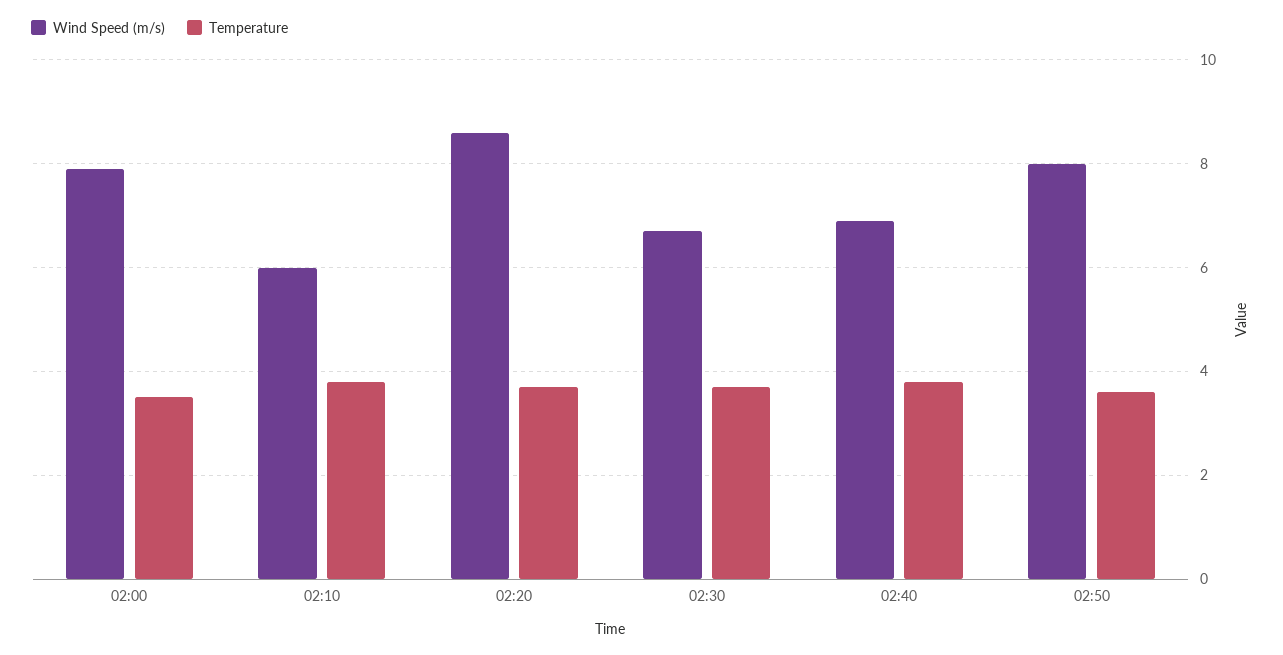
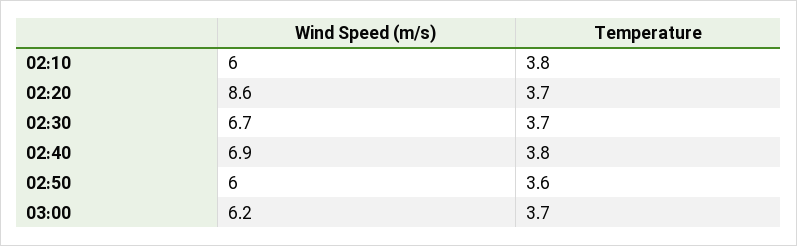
Wind Speed (m/s), 02:00: 8 -> none
Temperature, 02:00: 3.5 -> none
Wind Speed (m/s), 02:50: 8 -> 6
Wind Speed (m/s), 03:00: none -> 6.2
Temperature, 03:00: none -> 3.7

